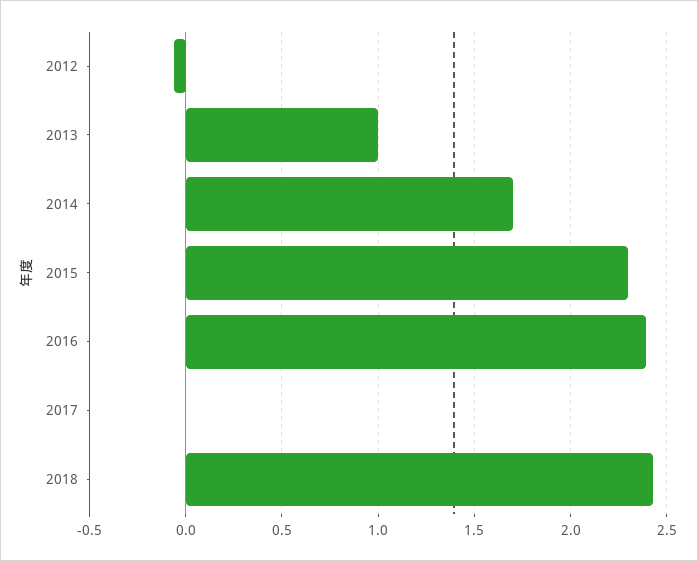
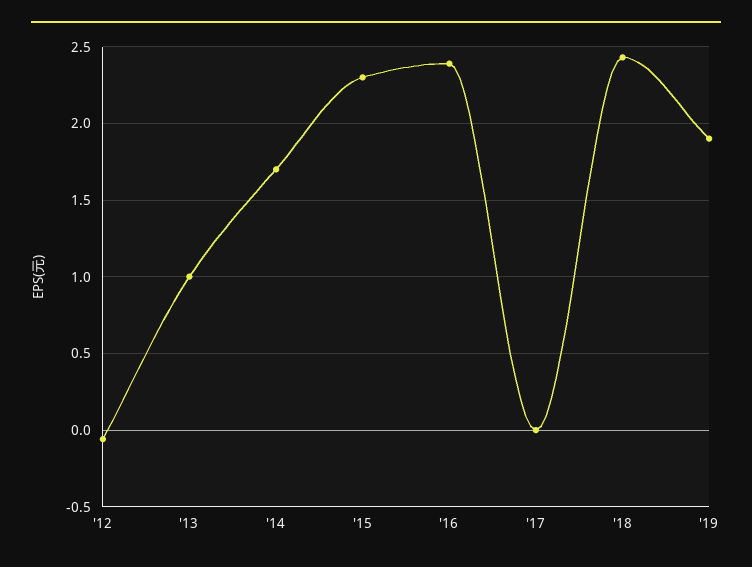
'19: none -> 1.9

